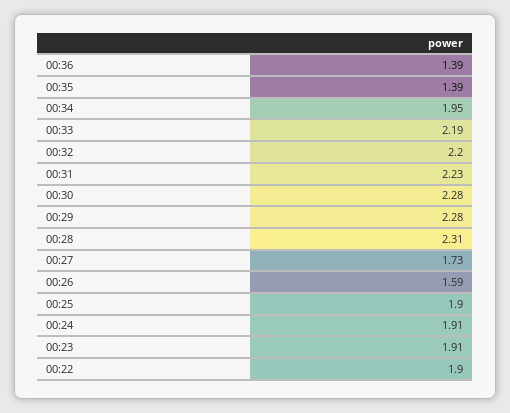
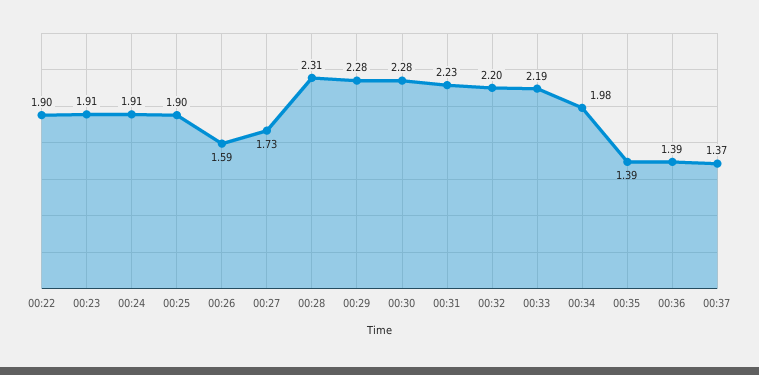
00:34: 1.95 -> 1.98
00:37: none -> 1.37

